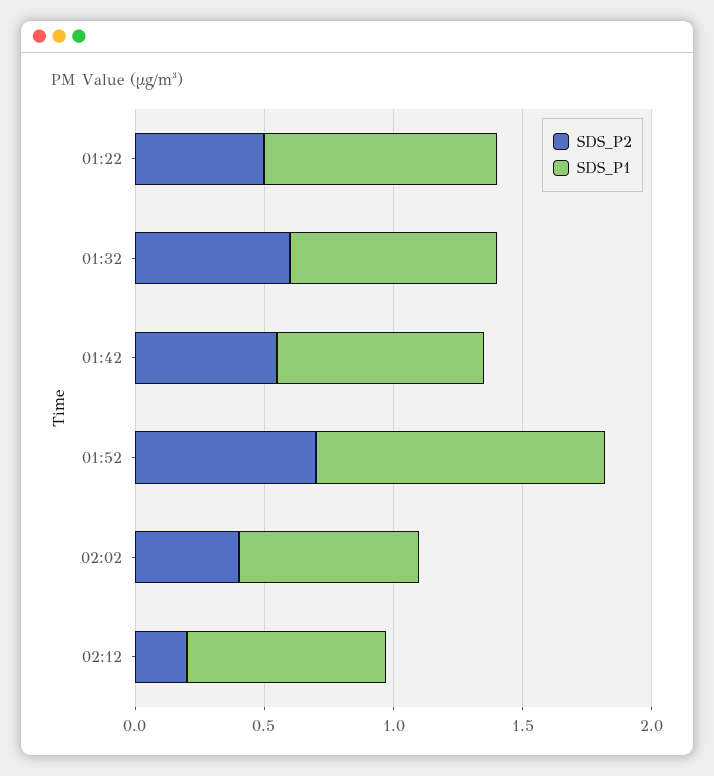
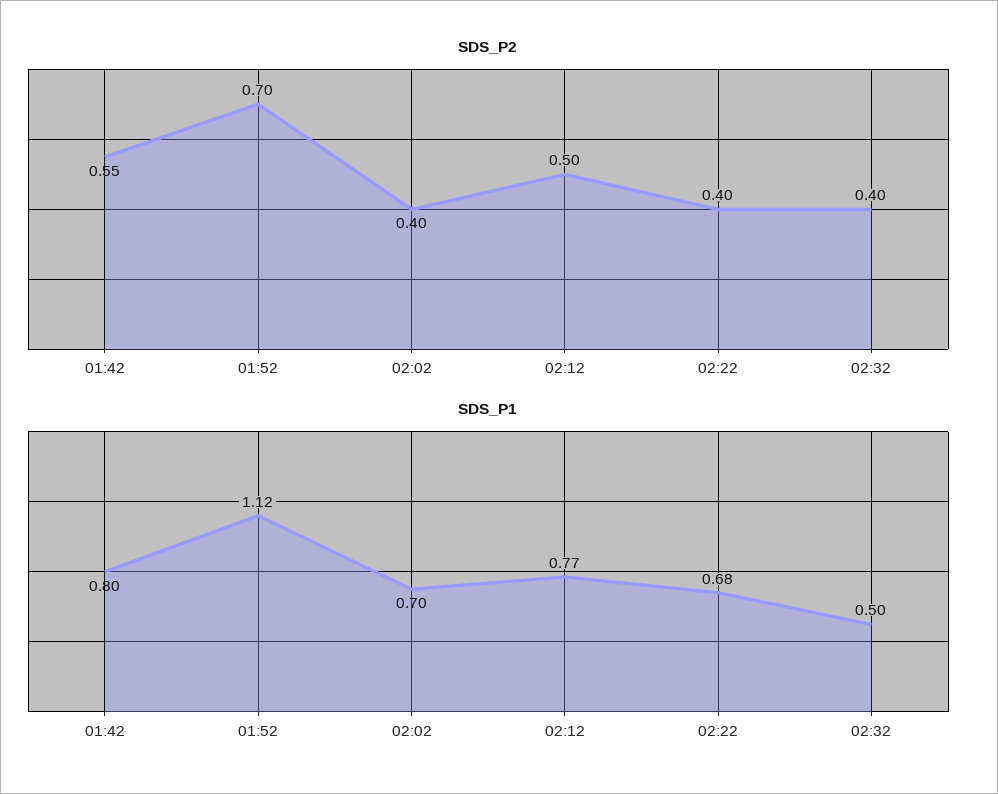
SDS_P2, 01:22: 0.5 -> none
SDS_P1, 01:22: 0.9 -> none
SDS_P2, 01:32: 0.6 -> none
SDS_P1, 01:32: 0.8 -> none
SDS_P2, 02:12: 0.2 -> 0.5
SDS_P2, 02:22: none -> 0.4
SDS_P2, 02:32: none -> 0.4
SDS_P1, 02:22: none -> 0.68
SDS_P1, 02:32: none -> 0.5

